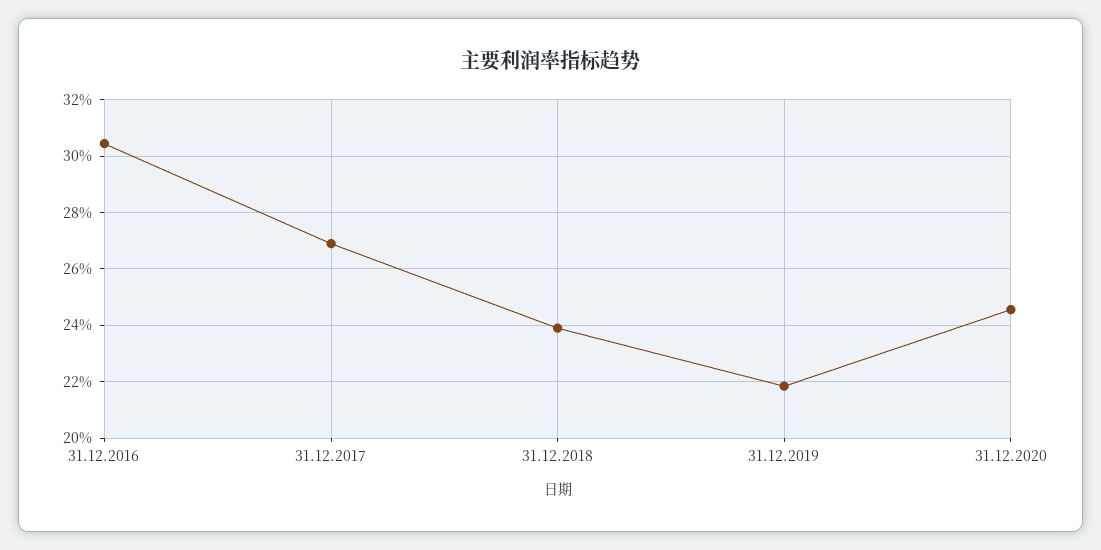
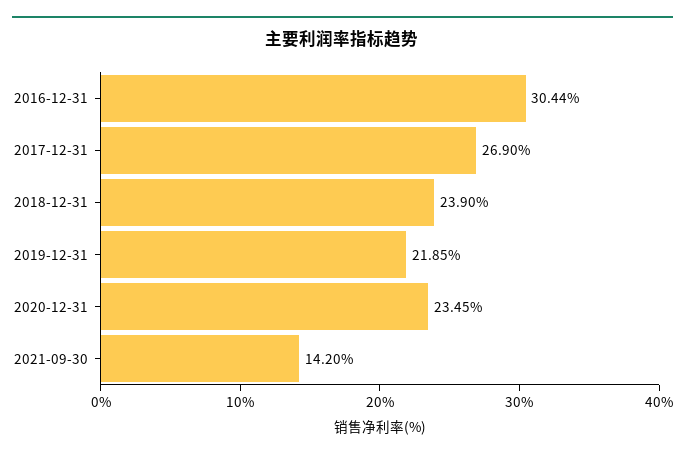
31.12.2020: 24.5 -> 23.45
2021-09-30: none -> 14.2

